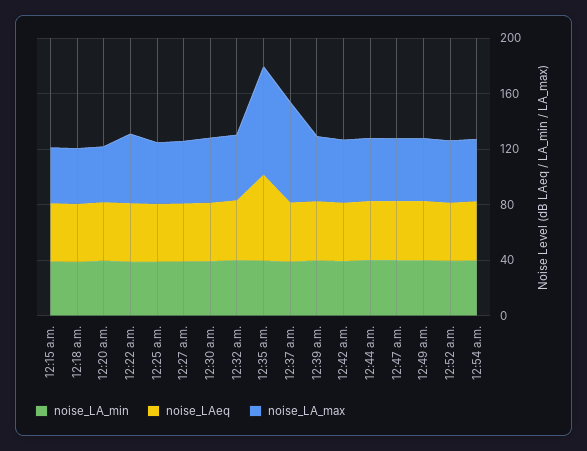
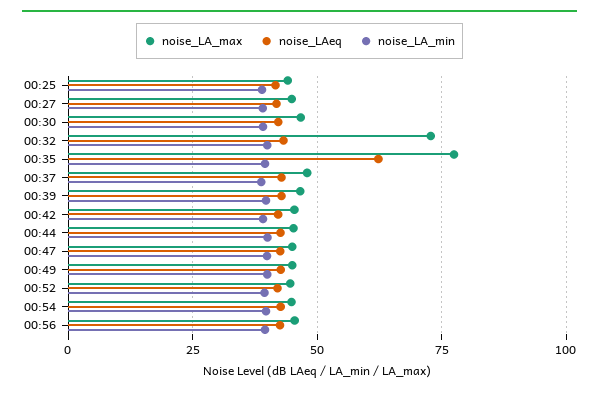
noise_LA_min, 12:15 a.m.: 40 -> none
noise_LAeq, 12:15 a.m.: 40 -> none
noise_LA_max, 12:15 a.m.: 40 -> none
noise_LA_min, 12:18 a.m.: 40 -> none
noise_LAeq, 12:18 a.m.: 40 -> none
noise_LA_max, 12:18 a.m.: 40 -> none
noise_LA_min, 12:20 a.m.: 40 -> none
noise_LAeq, 12:20 a.m.: 40 -> none
noise_LA_max, 12:20 a.m.: 40 -> none
noise_LA_min, 12:22 a.m.: 40 -> none
noise_LAeq, 12:22 a.m.: 40 -> none
noise_LA_max, 12:22 a.m.: 50 -> none
noise_LA_max, 12:32 a.m.: 50 -> 72.5
noise_LA_max, 12:37 a.m.: 70 -> 47.5
noise_LA_max, 00:56: none -> 45
noise_LAeq, 00:56: none -> 42.5
noise_LA_min, 00:56: none -> 40

